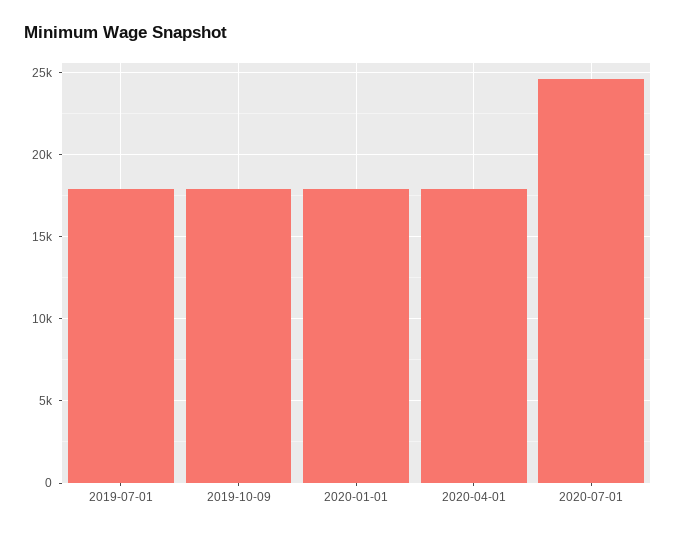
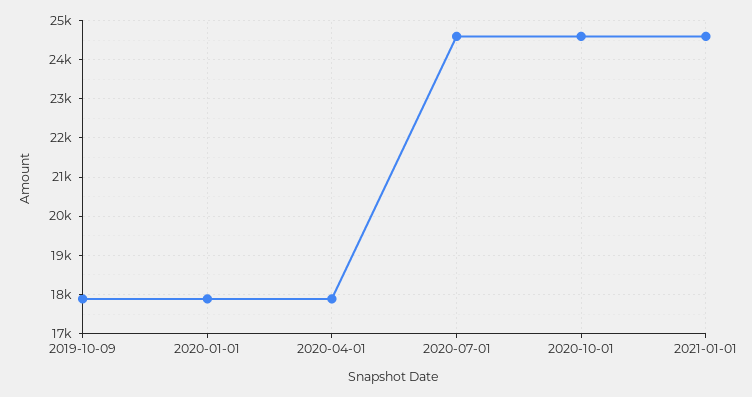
2019-07-01: 18000 -> none
2020-10-01: none -> 24600
2021-01-01: none -> 24600

